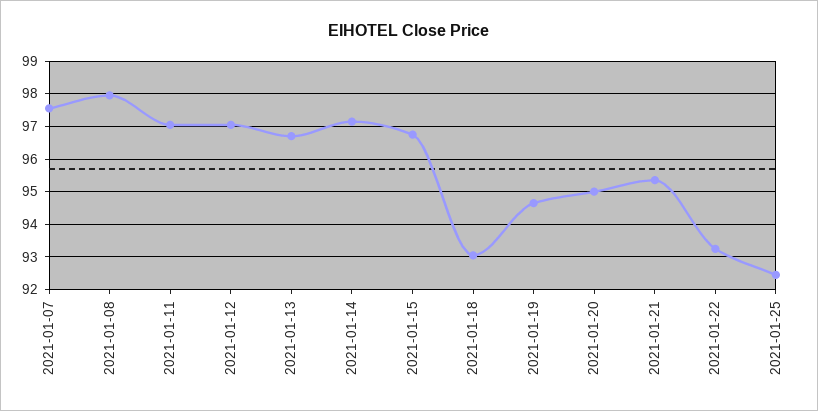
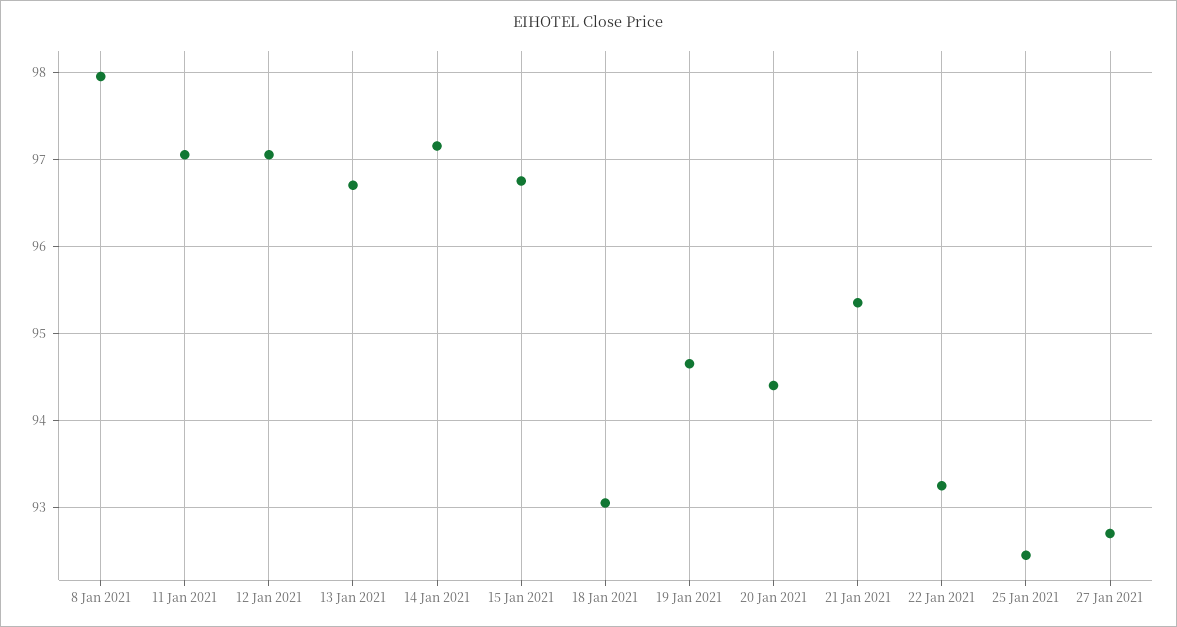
2021-01-07: 97.6 -> none
2021-01-20: 95 -> 94.4
27 Jan 2021: none -> 92.7

